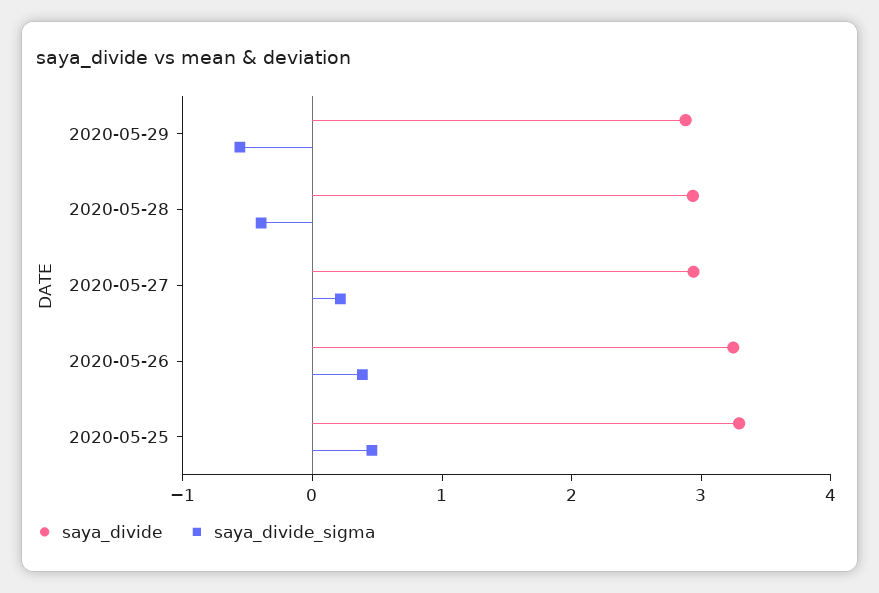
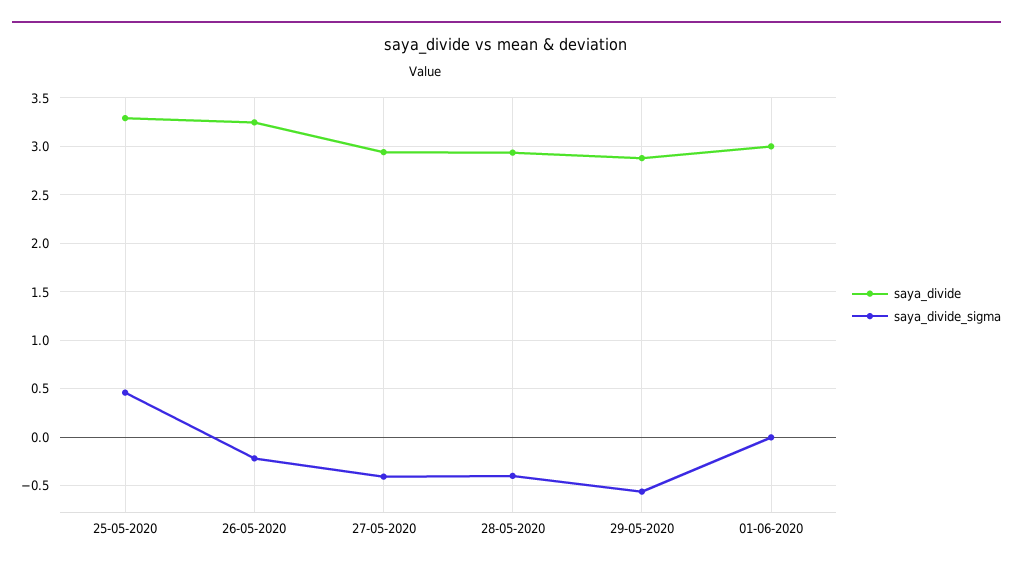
saya_divide_sigma, 2020-05-27: 0.2 -> -0.4
saya_divide_sigma, 2020-05-26: 0.4 -> -0.2
saya_divide, 01-06-2020: none -> 3
saya_divide_sigma, 01-06-2020: none -> 0

